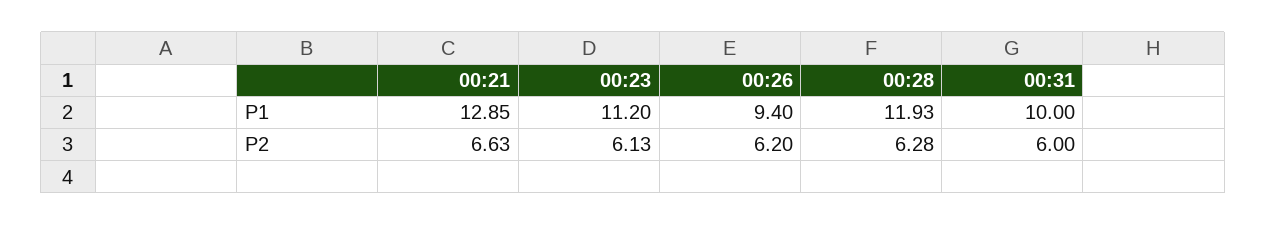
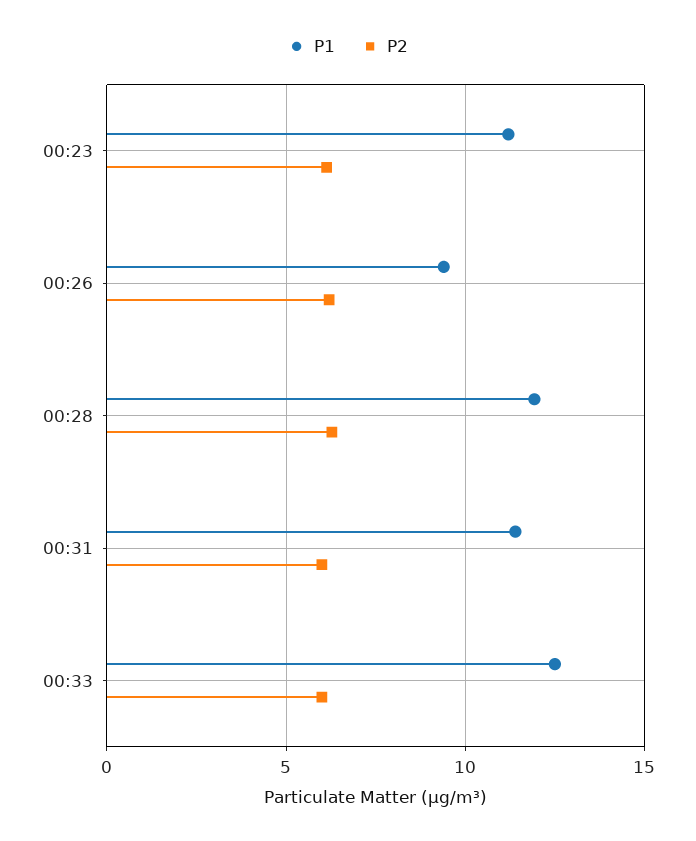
P1, 00:21: 12.85 -> none
P1, 00:31: 10 -> 11.5
P2, 00:21: 6.63 -> none
P1, 00:33: none -> 12.5
P2, 00:33: none -> 6

